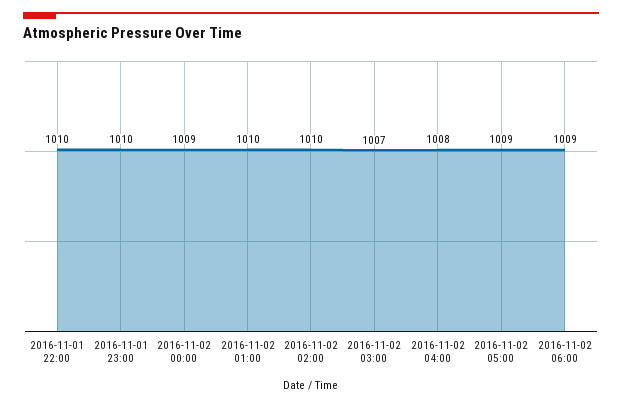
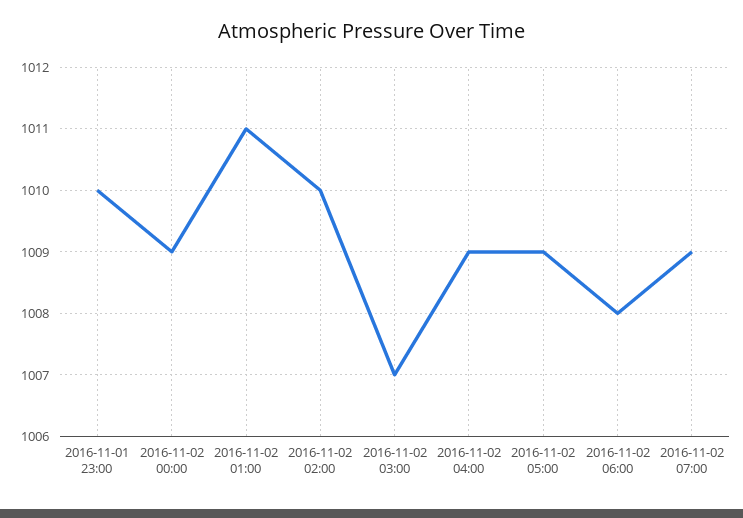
2016-11-01 22:00: 1010 -> none
2016-11-02 01:00: 1010 -> 1011
2016-11-02 04:00: 1008 -> 1009
2016-11-02 06:00: 1009 -> 1008
2016-11-02 07:00: none -> 1009

